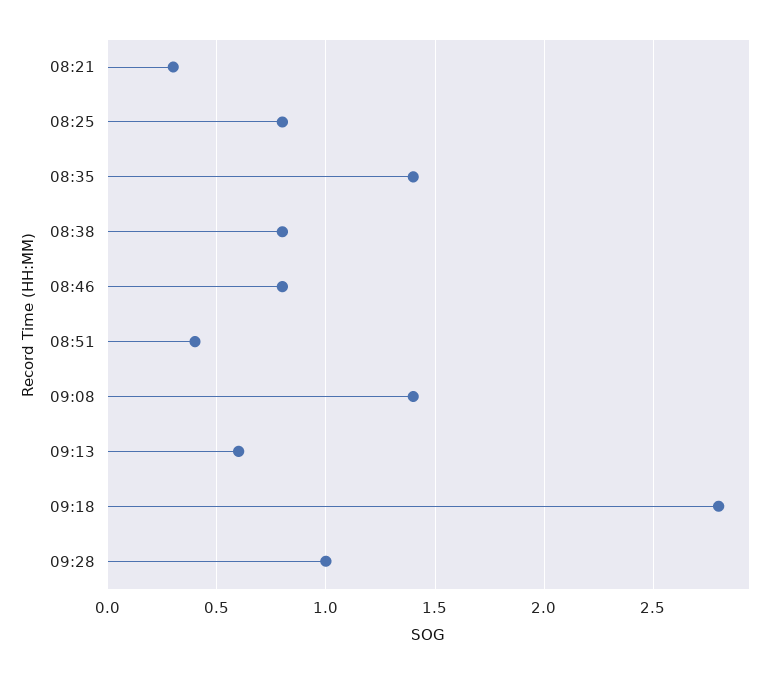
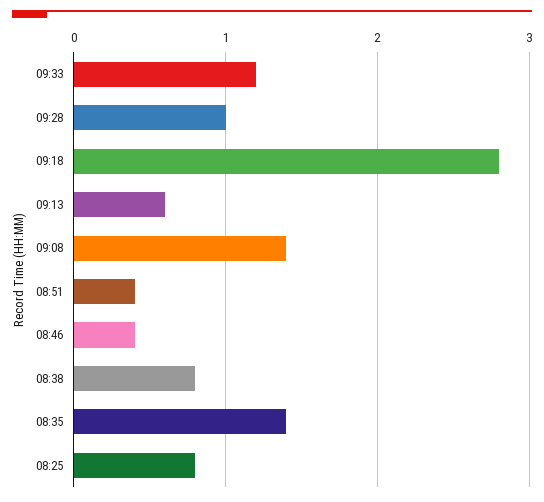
08:21: 0.3 -> none
08:46: 0.8 -> 0.4
09:33: none -> 1.2

